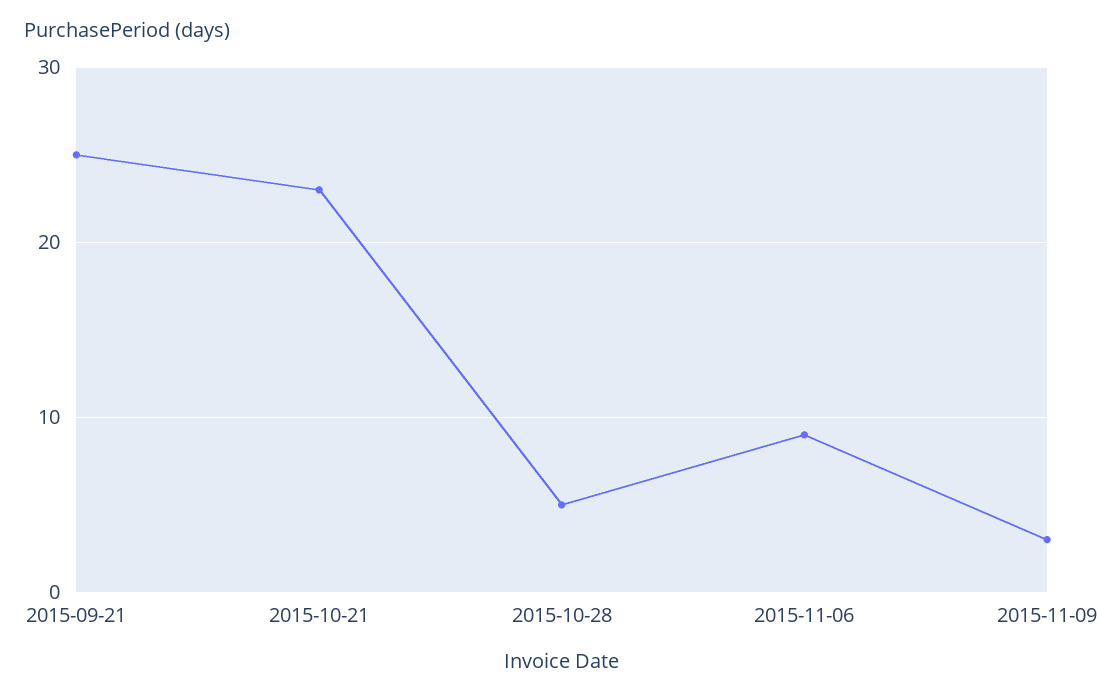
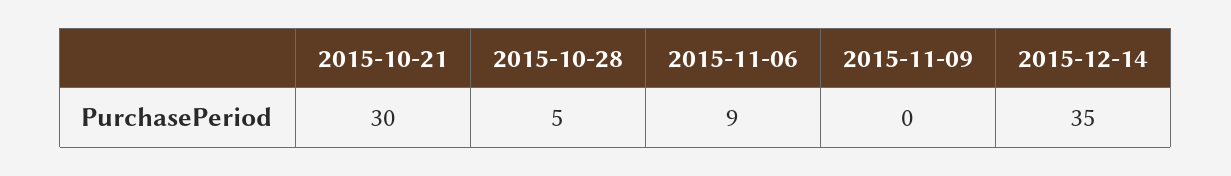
2015-09-21: 25 -> none
2015-10-21: 23 -> 30
2015-11-09: 3 -> 0
2015-12-14: none -> 35

